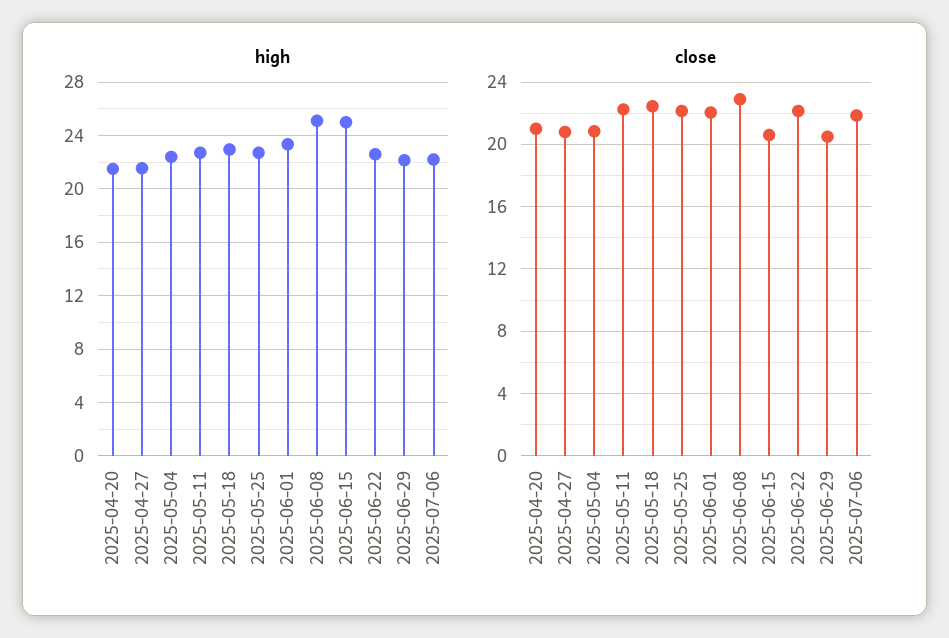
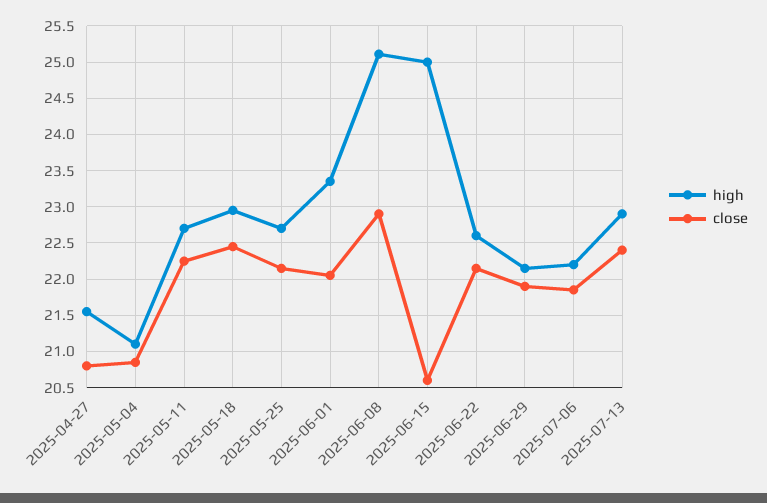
high, 2025-04-20: 21.5 -> none
high, 2025-05-04: 22.5 -> 21.1
close, 2025-04-20: 21 -> none
close, 2025-06-29: 20.5 -> 21.9
high, 2025-07-13: none -> 22.9
close, 2025-07-13: none -> 22.4

